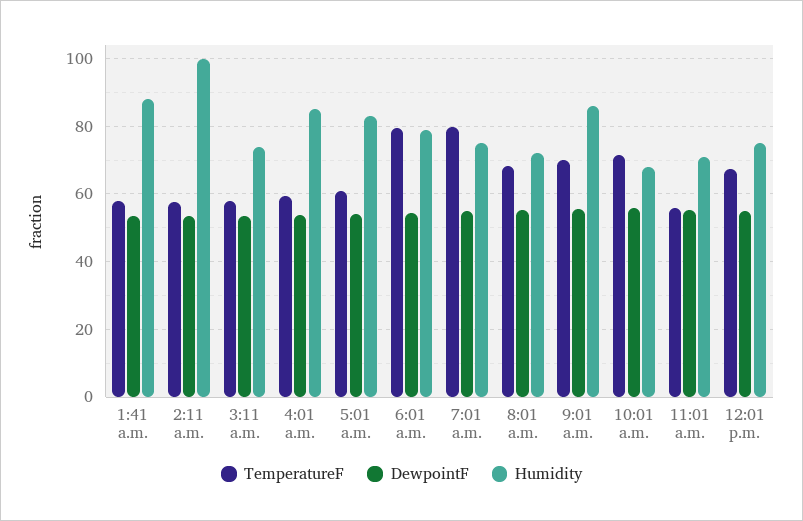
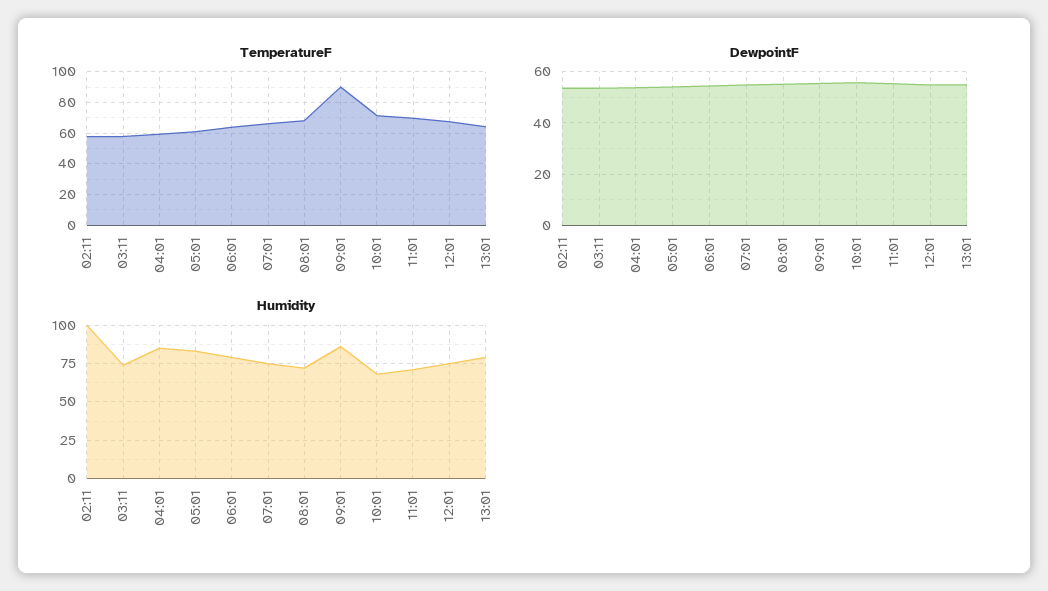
TemperatureF, 1:41 a.m.: 58 -> none
DewpointF, 1:41 a.m.: 54 -> none
Humidity, 1:41 a.m.: 88 -> none
TemperatureF, 6:01 a.m.: 80 -> 65
TemperatureF, 7:01 a.m.: 80 -> 65
TemperatureF, 9:01 a.m.: 70 -> 90
TemperatureF, 11:01 a.m.: 56 -> 70
TemperatureF, 13:01: none -> 65
DewpointF, 13:01: none -> 55
Humidity, 13:01: none -> 80

